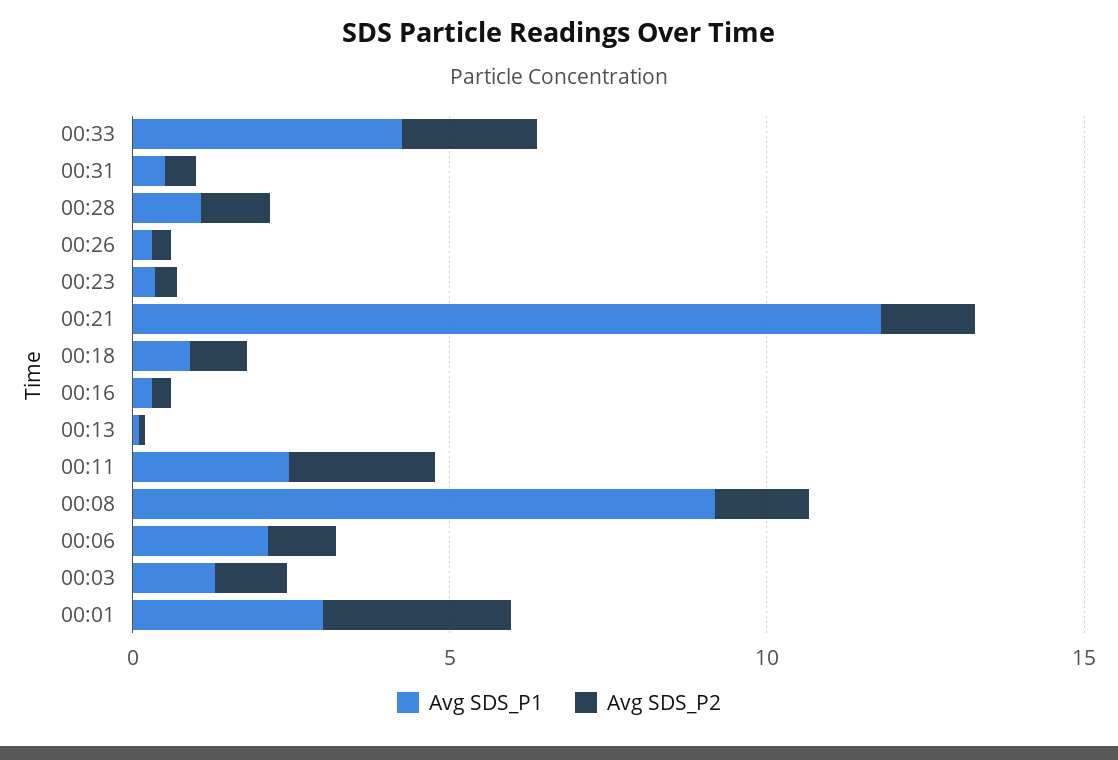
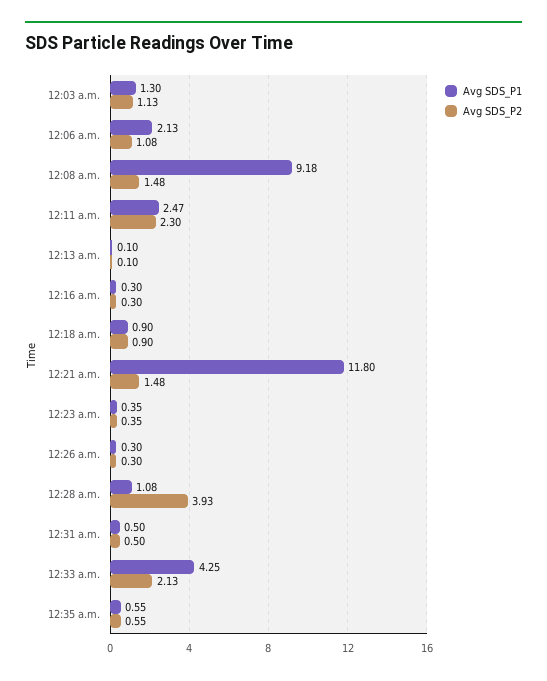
Avg SDS_P2, 00:28: 1 -> 3.93
Avg SDS_P1, 00:01: 3 -> none
Avg SDS_P2, 00:01: 3 -> none
Avg SDS_P1, 12:35 a.m.: none -> 0.55
Avg SDS_P2, 12:35 a.m.: none -> 0.55

